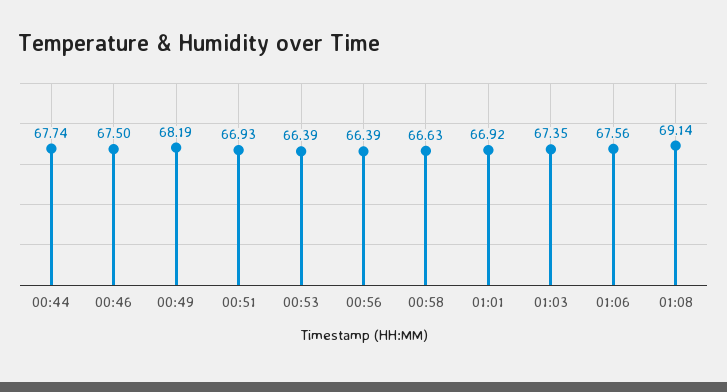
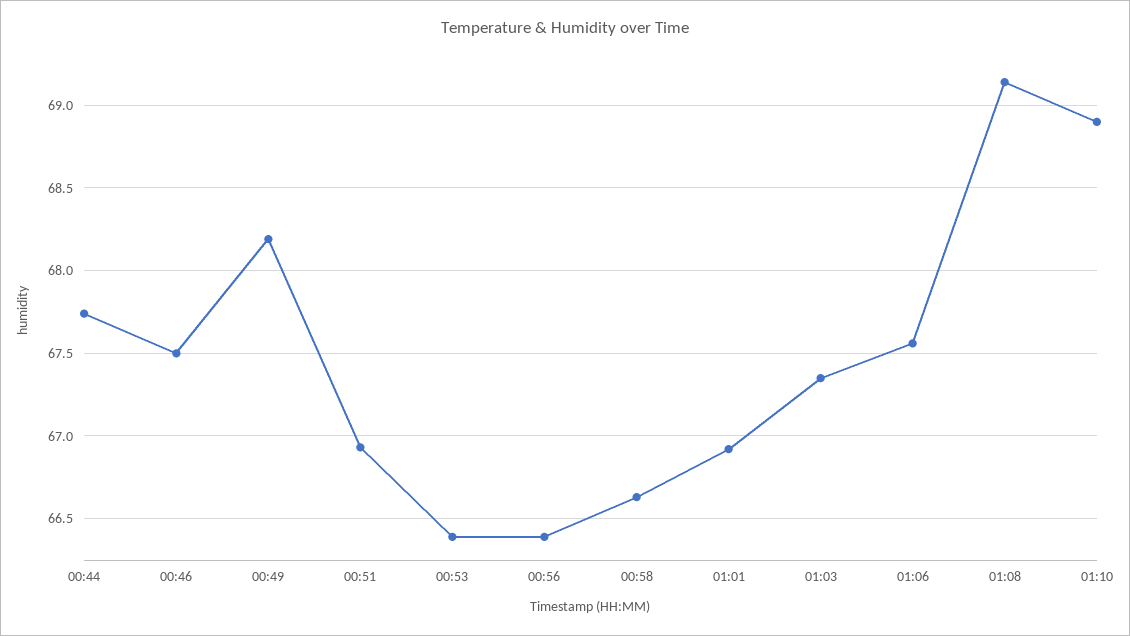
01:10: none -> 68.9

